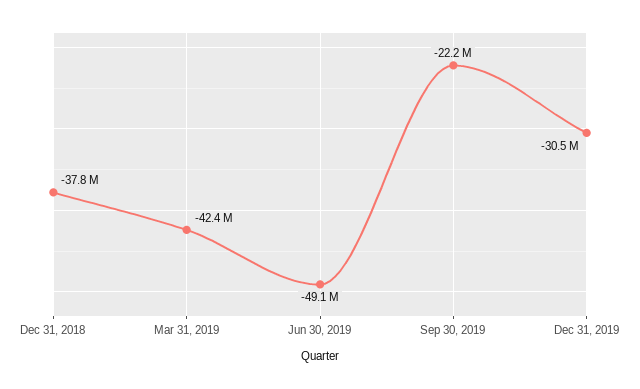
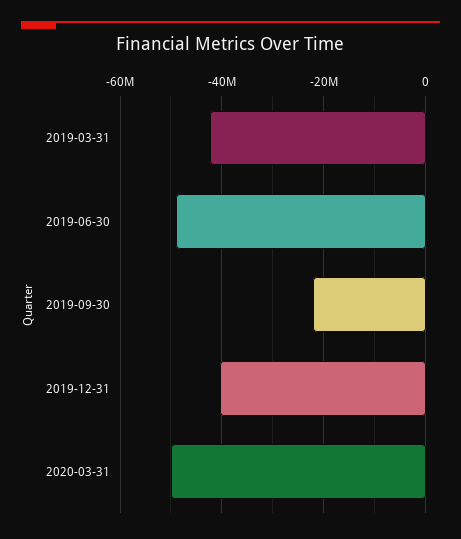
Dec 31, 2018: -37800000 -> none
Dec 31, 2019: -30500000 -> -40000000
2020-03-31: none -> -50000000

